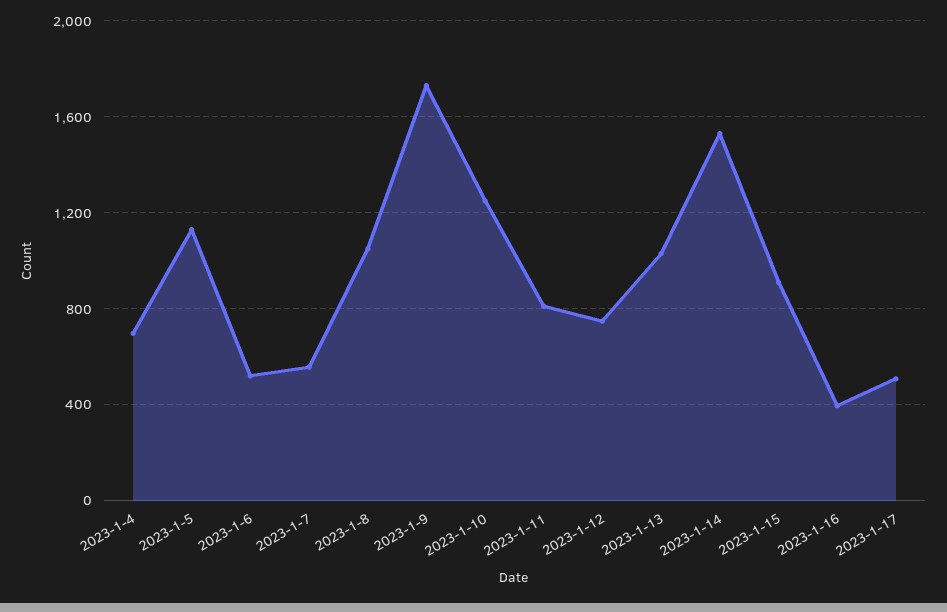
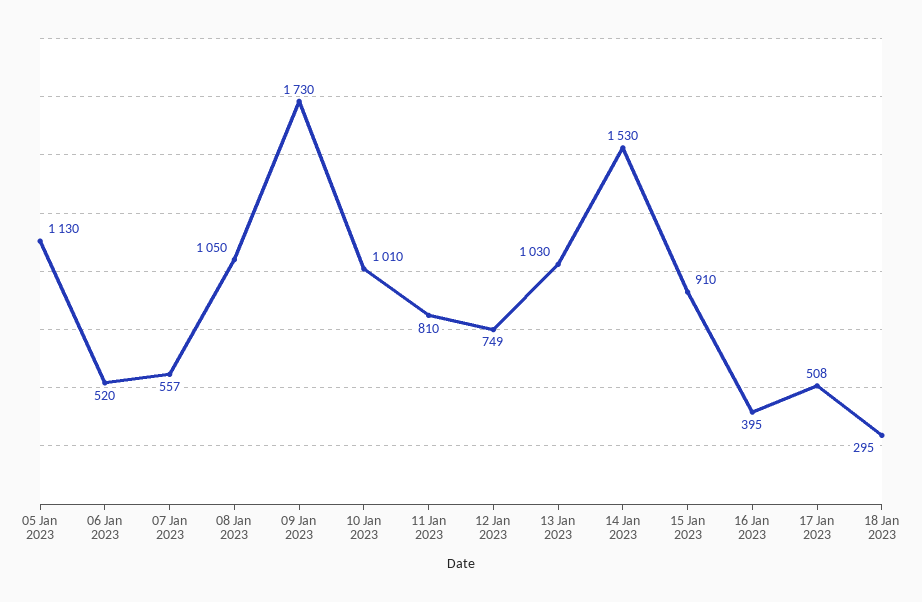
2023-1-4: 700 -> none
2023-1-10: 1250 -> 1010
18 Jan 2023: none -> 295

